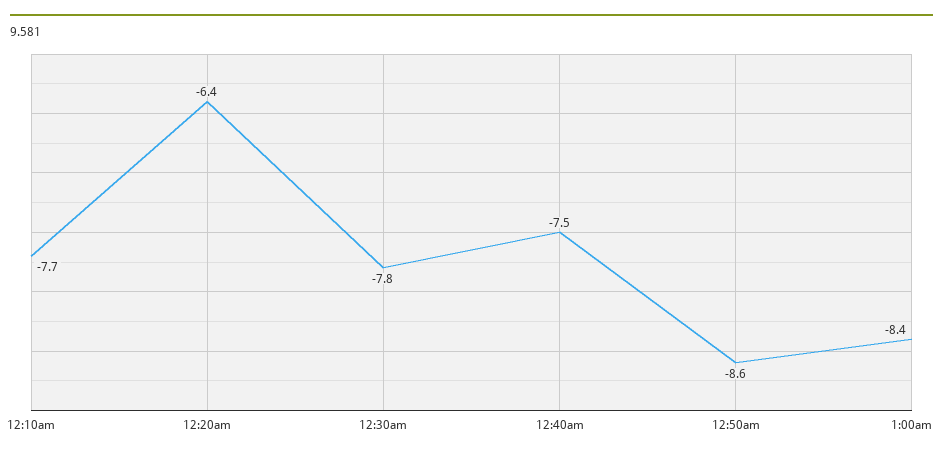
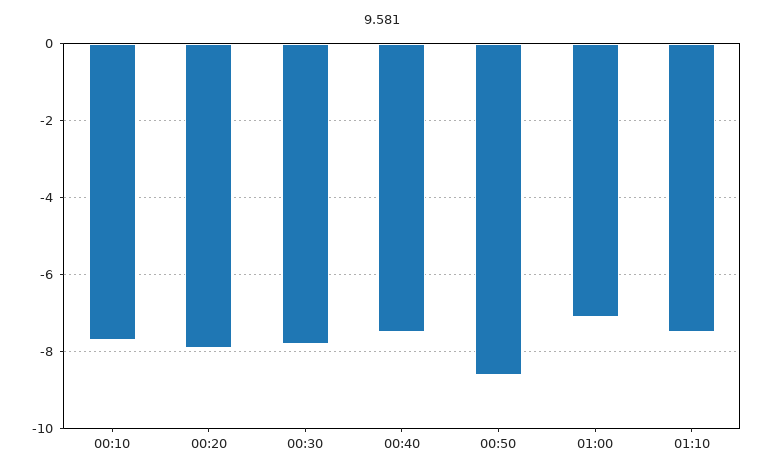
12:20am: -6.4 -> -8
1:00am: -8.4 -> -7
01:10: none -> -7.5

